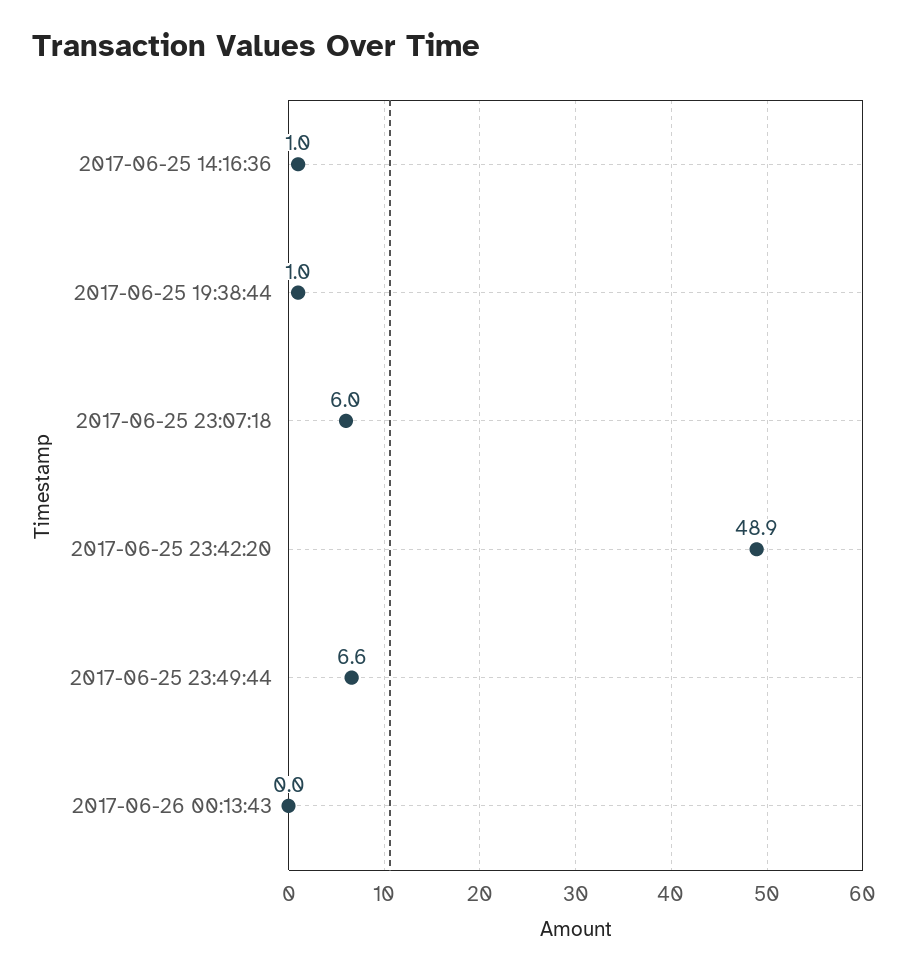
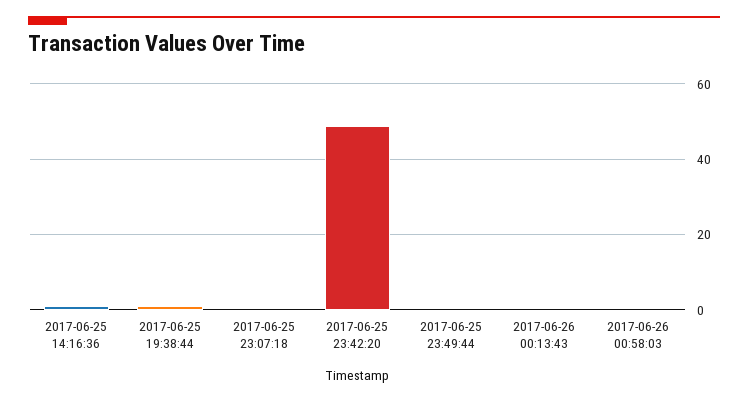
2017-06-25 23:07:18: 6 -> 0
2017-06-25 23:49:44: 6.6 -> 0
2017-06-26 00:58:03: none -> 0

